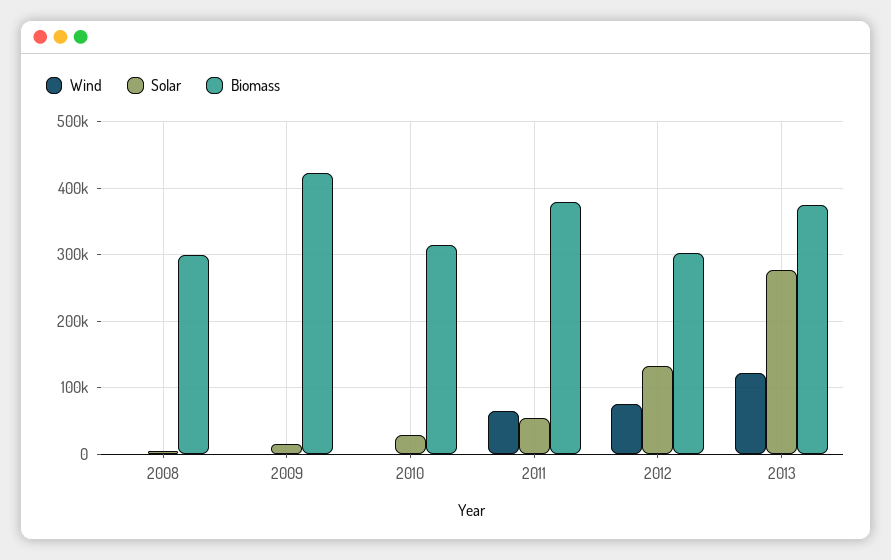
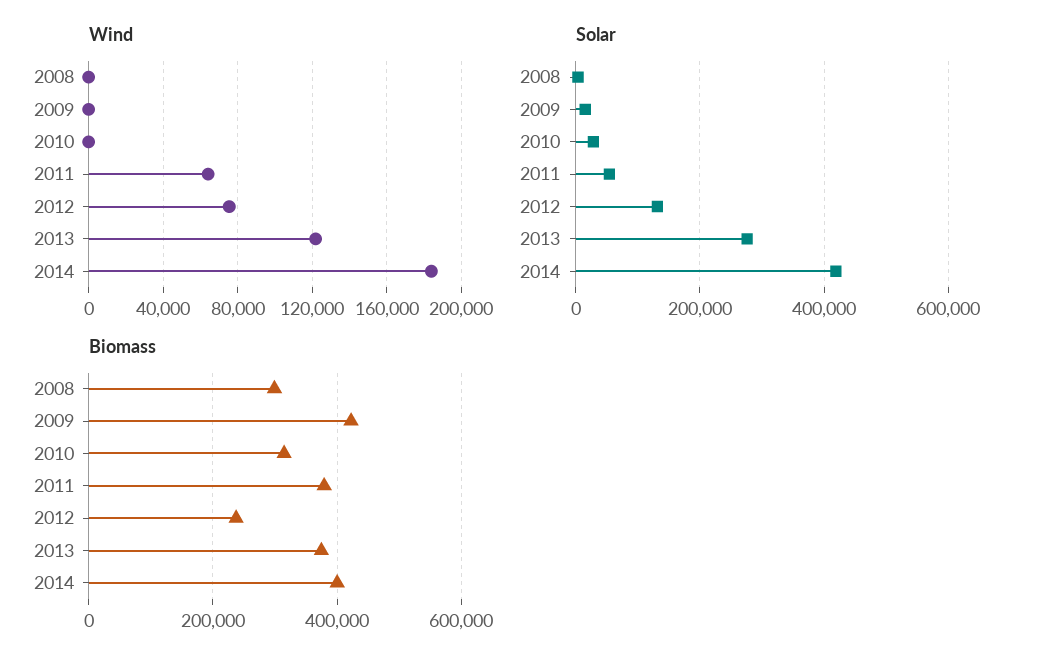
Biomass, 2012: 300000 -> 240000
Wind, 2014: none -> 185000
Solar, 2014: none -> 420000
Biomass, 2014: none -> 400000

